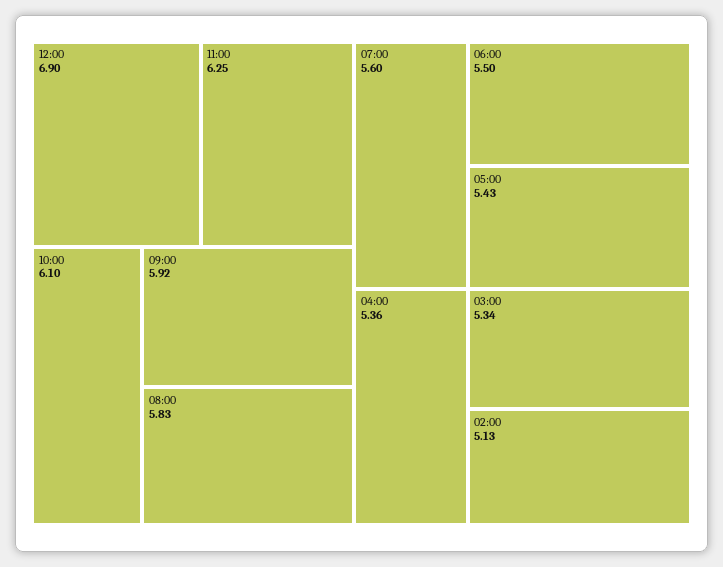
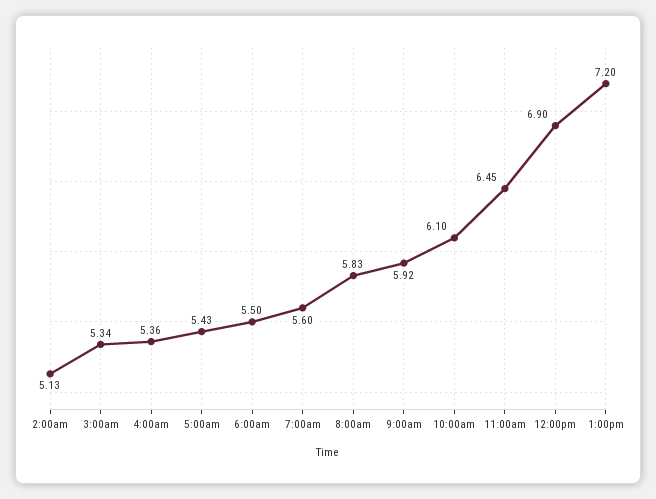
11:00: 6.25 -> 6.45
1:00pm: none -> 7.2

